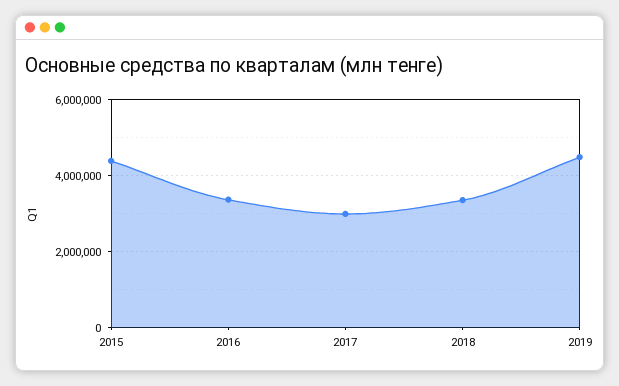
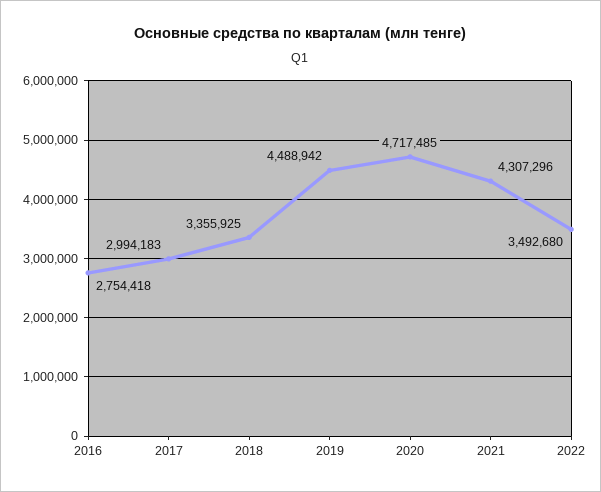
2015: 4400000 -> none
2016: 3400000 -> 2754418
2020: none -> 4717485
2021: none -> 4307296
2022: none -> 3492680

